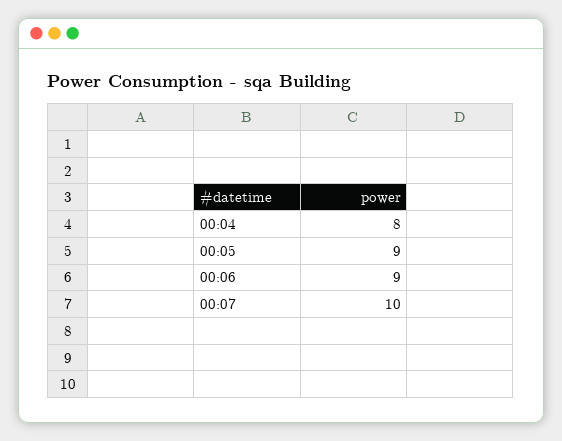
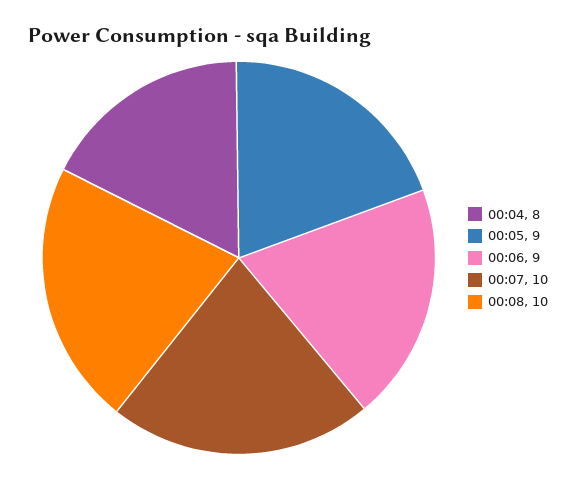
00:08: none -> 10

